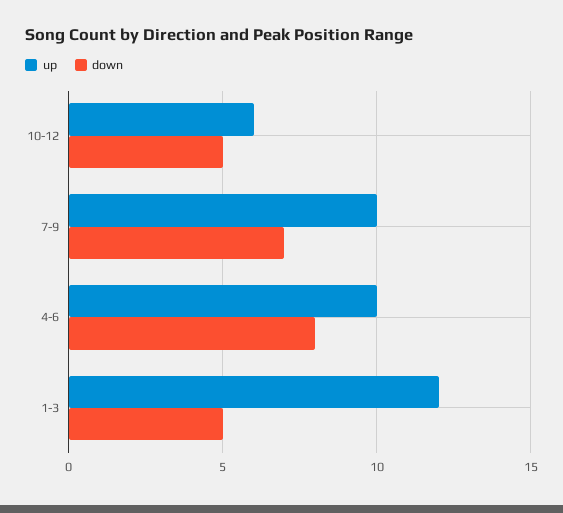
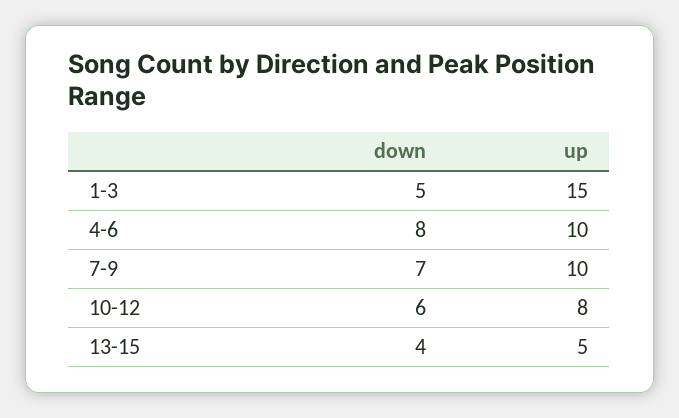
up, 10-12: 6 -> 8
down, 10-12: 5 -> 6
up, 1-3: 12 -> 15
down, 13-15: none -> 4
up, 13-15: none -> 5

